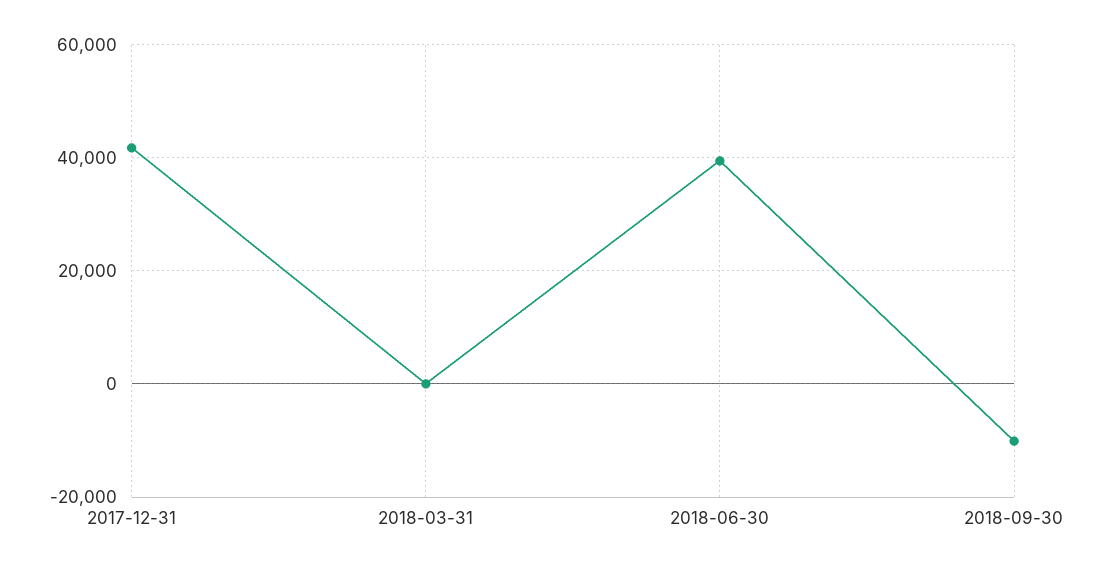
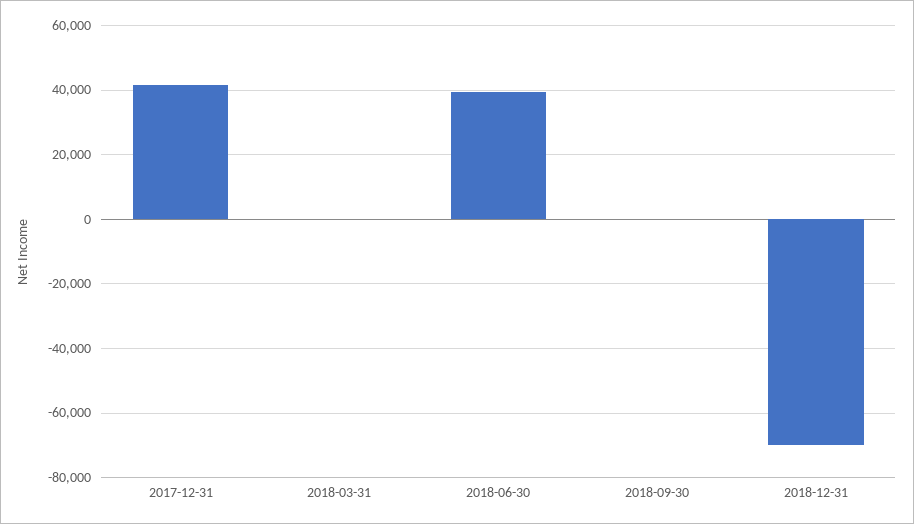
2018-09-30: -10000 -> 0
2018-12-31: none -> -70000

